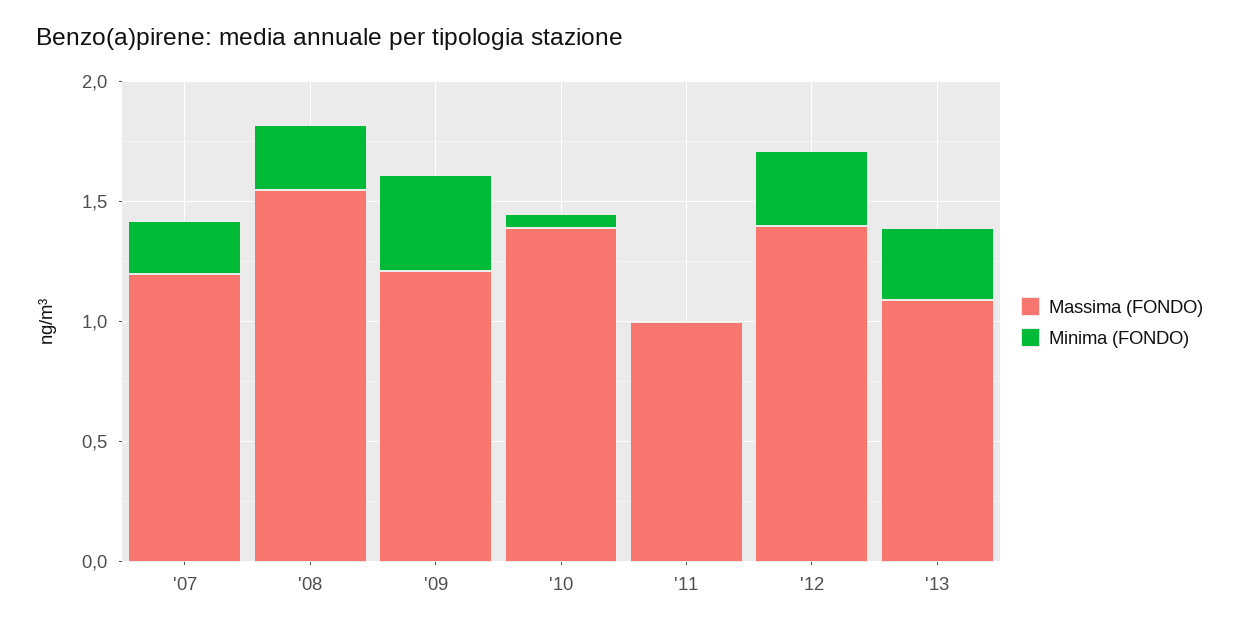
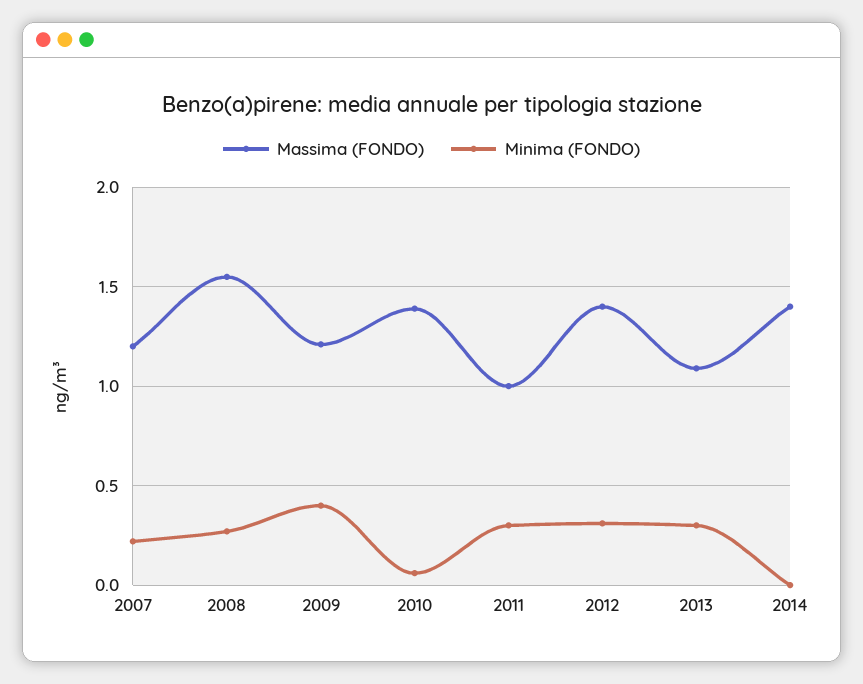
Minima (FONDO), '11: 0 -> 0.3
Massima (FONDO), 2014: none -> 1.4
Minima (FONDO), 2014: none -> 0

